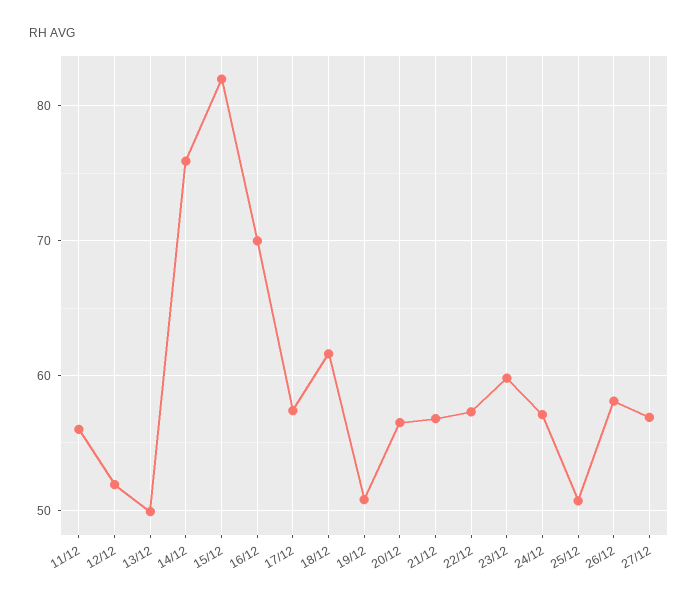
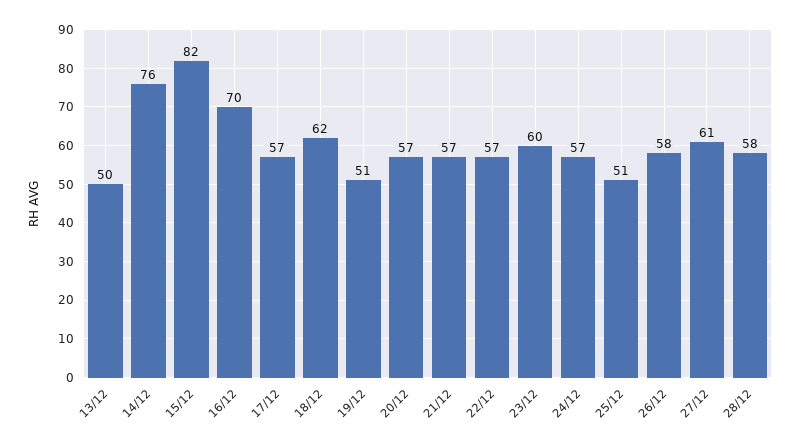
11/12: 56 -> none
12/12: 52 -> none
27/12: 57 -> 61
28/12: none -> 58

